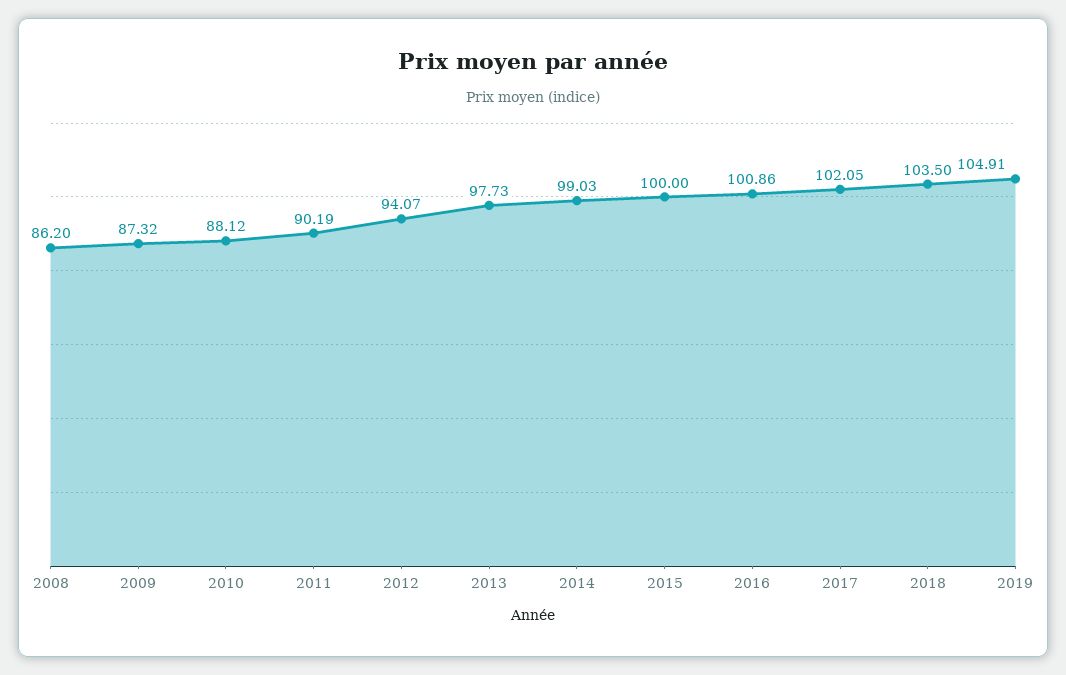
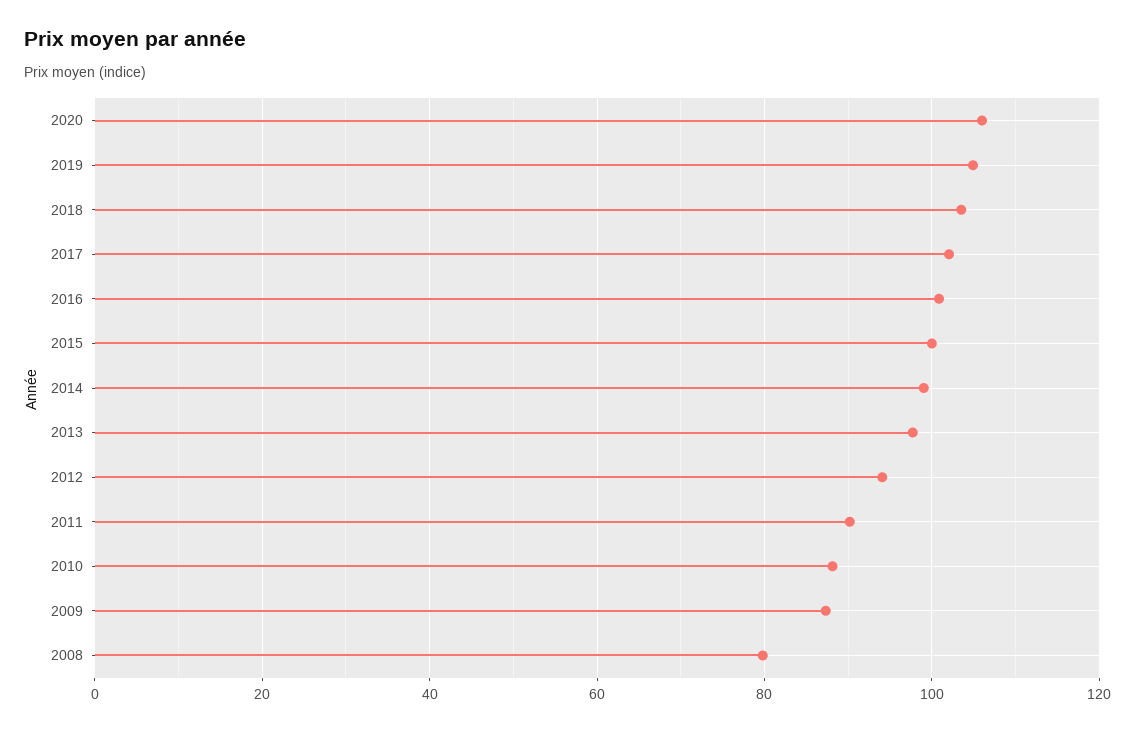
2008: 86.2 -> 80
2020: none -> 106

